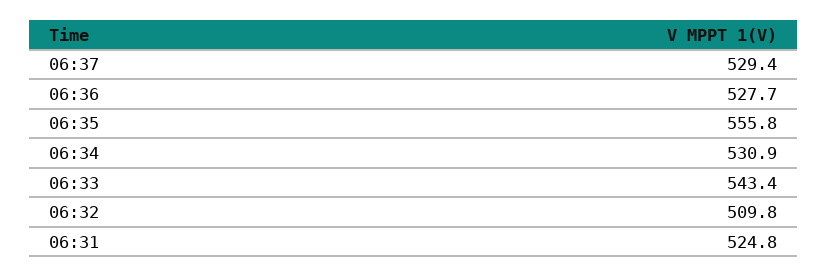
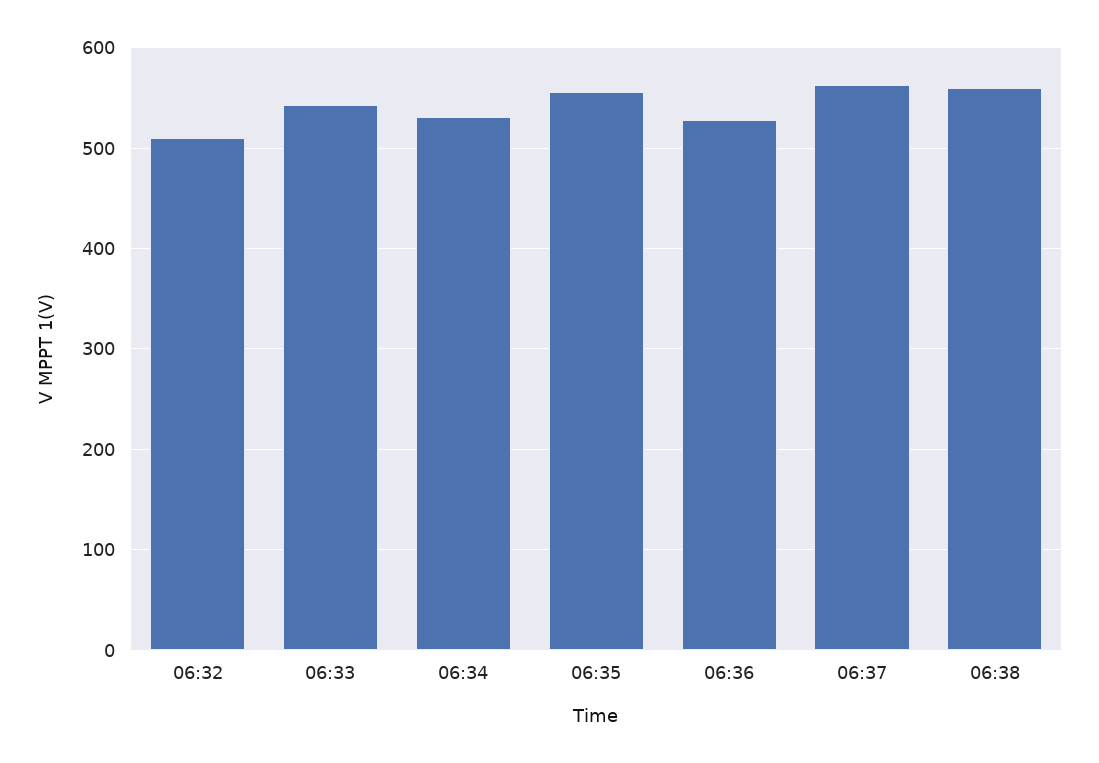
06:37: 529.4 -> 560
06:31: 524.8 -> none
06:38: none -> 560

